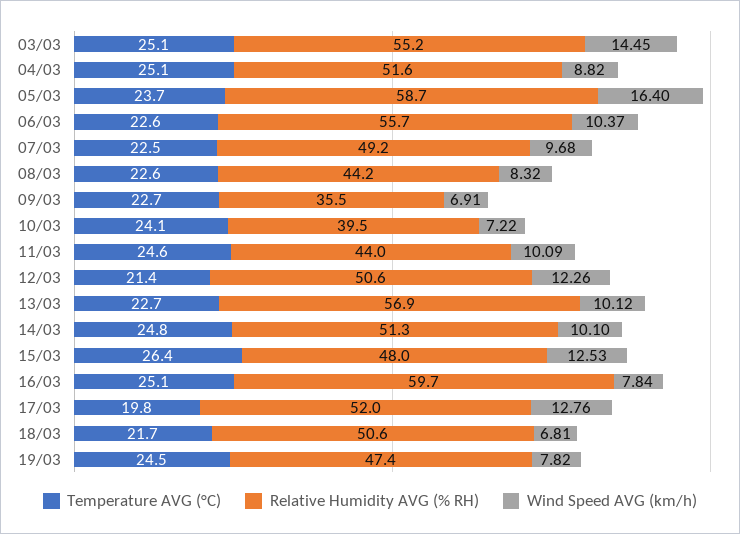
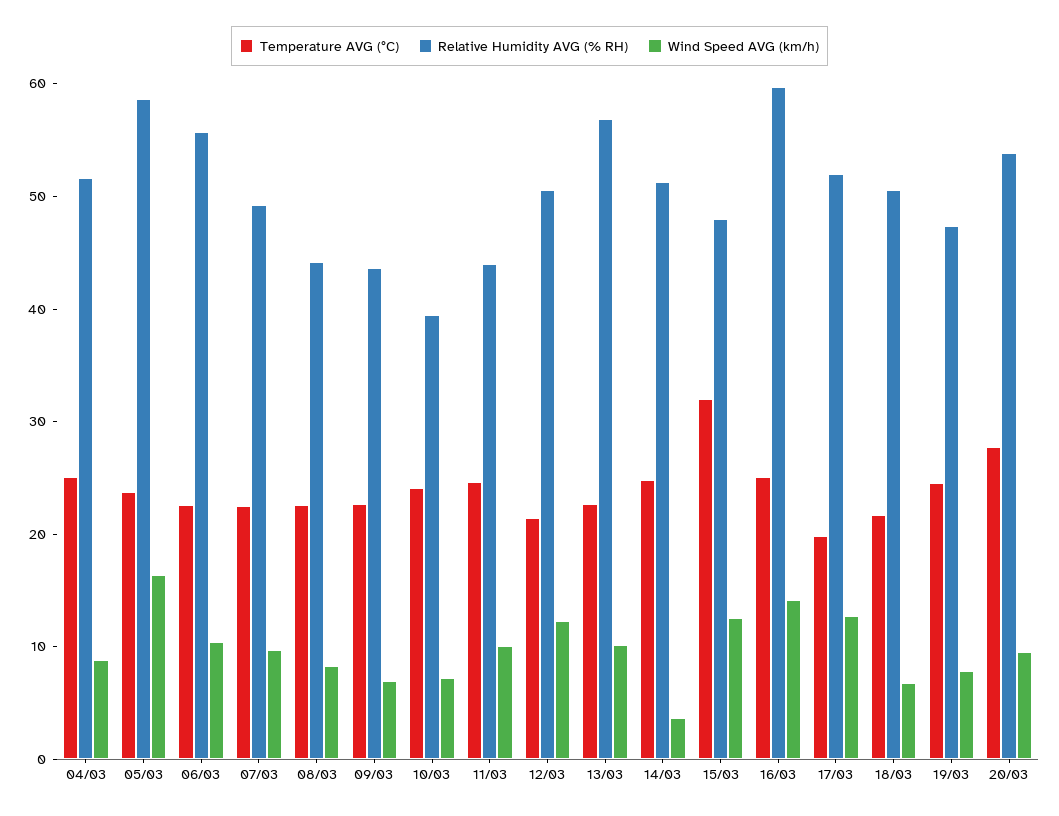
Temperature AVG (°C), 03/03: 25.1 -> none
Relative Humidity AVG (% RH), 03/03: 55.2 -> none
Wind Speed AVG (km/h), 03/03: 14.45 -> none
Relative Humidity AVG (% RH), 09/03: 35.5 -> 44
Wind Speed AVG (km/h), 14/03: 10.1 -> 4
Temperature AVG (°C), 15/03: 26.4 -> 32
Wind Speed AVG (km/h), 16/03: 7.84 -> 14
Temperature AVG (°C), 20/03: none -> 28
Relative Humidity AVG (% RH), 20/03: none -> 54
Wind Speed AVG (km/h), 20/03: none -> 10

